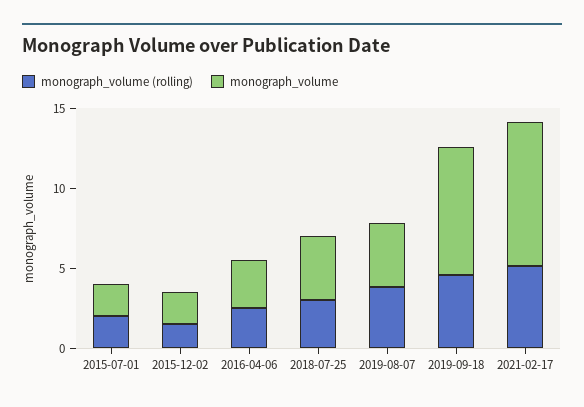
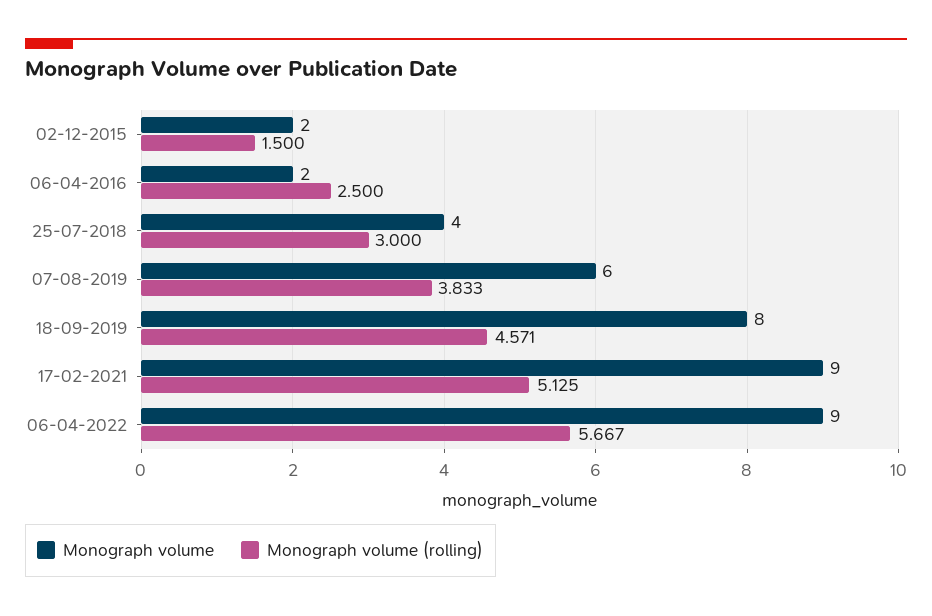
monograph_volume (rolling), 2015-07-01: 2 -> none
monograph_volume, 2015-07-01: 2 -> none
monograph_volume, 2016-04-06: 3 -> 2
monograph_volume, 2019-08-07: 4 -> 6
monograph_volume, 06-04-2022: none -> 9
monograph_volume (rolling), 06-04-2022: none -> 5.667

